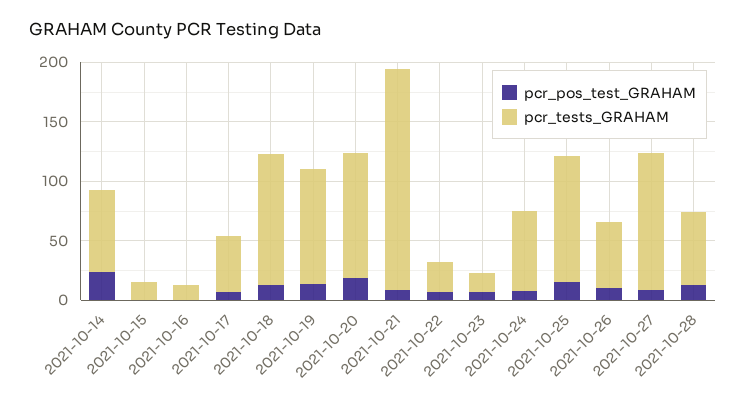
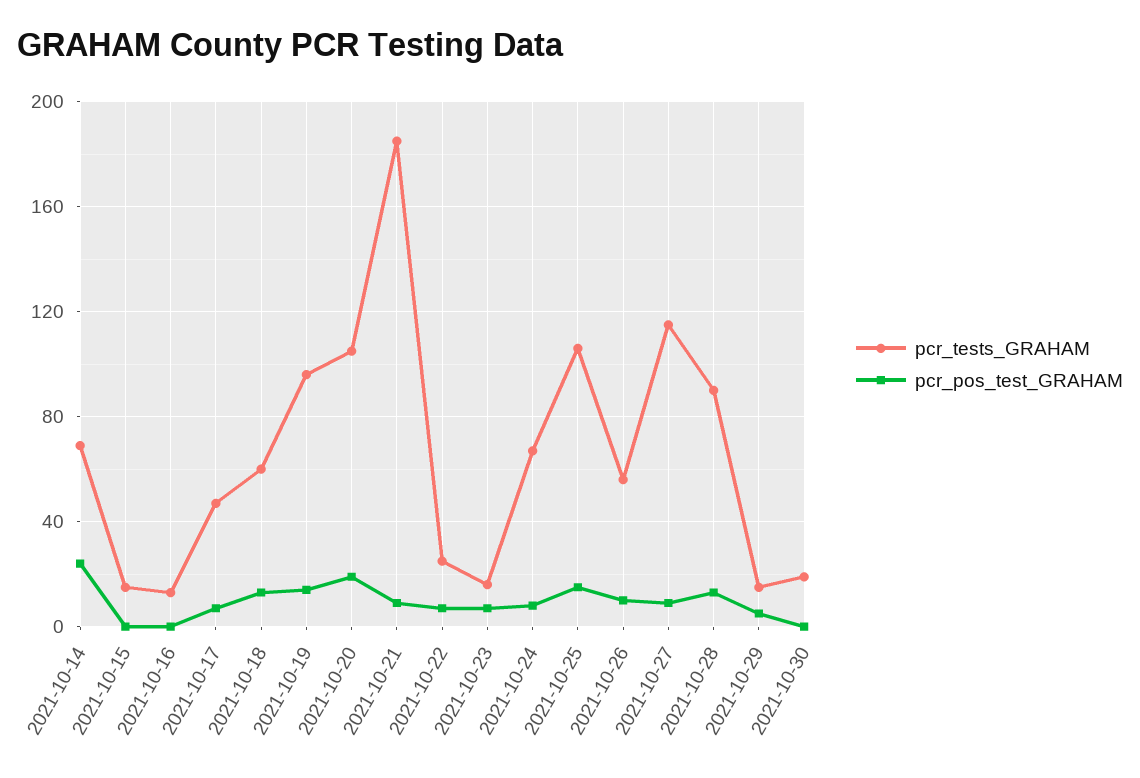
pcr_tests_GRAHAM, 2021-10-18: 110 -> 60
pcr_tests_GRAHAM, 2021-10-28: 60 -> 90
pcr_tests_GRAHAM, 2021-10-29: none -> 15
pcr_pos_test_GRAHAM, 2021-10-29: none -> 5
pcr_tests_GRAHAM, 2021-10-30: none -> 20
pcr_pos_test_GRAHAM, 2021-10-30: none -> 0

